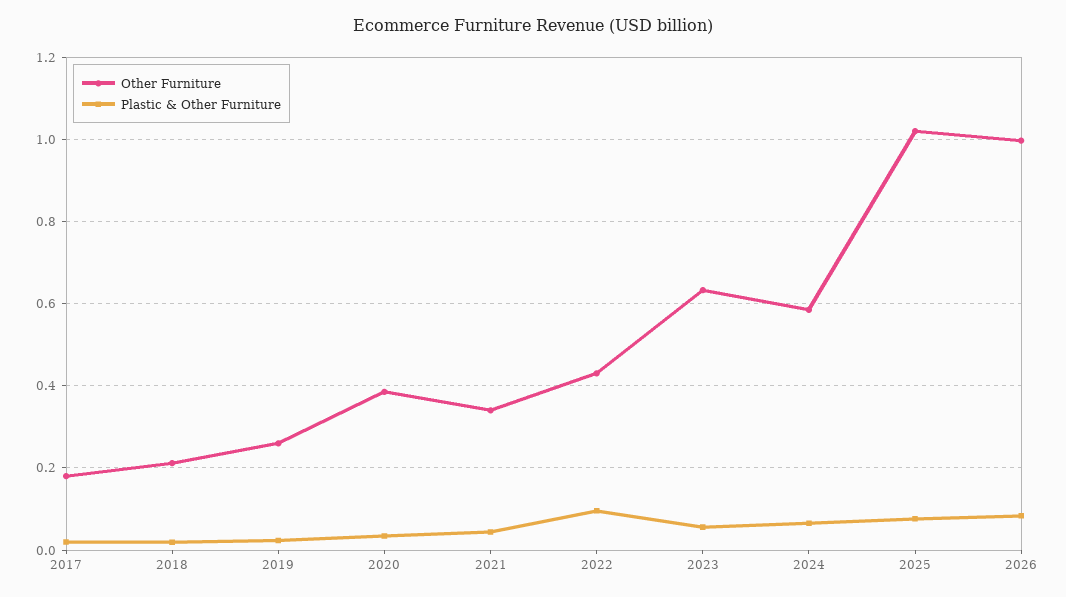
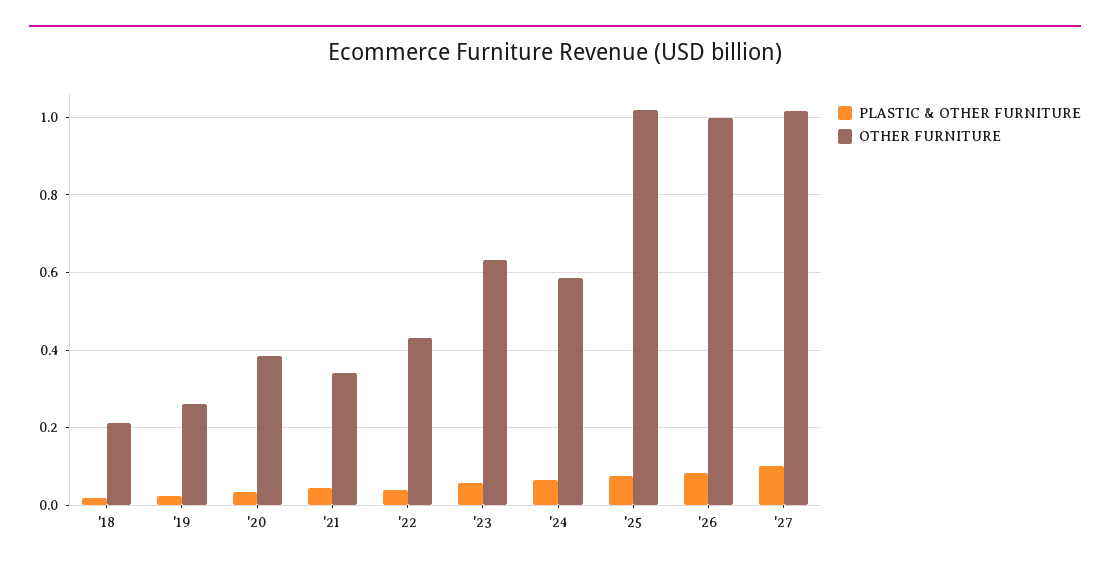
Other Furniture, 2017: 0.18 -> none
Plastic & Other Furniture, 2017: 0.02 -> none
Plastic & Other Furniture, 2022: 0.1 -> 0.04
Plastic & Other Furniture, '27: none -> 0.1
Other Furniture, '27: none -> 1.02

